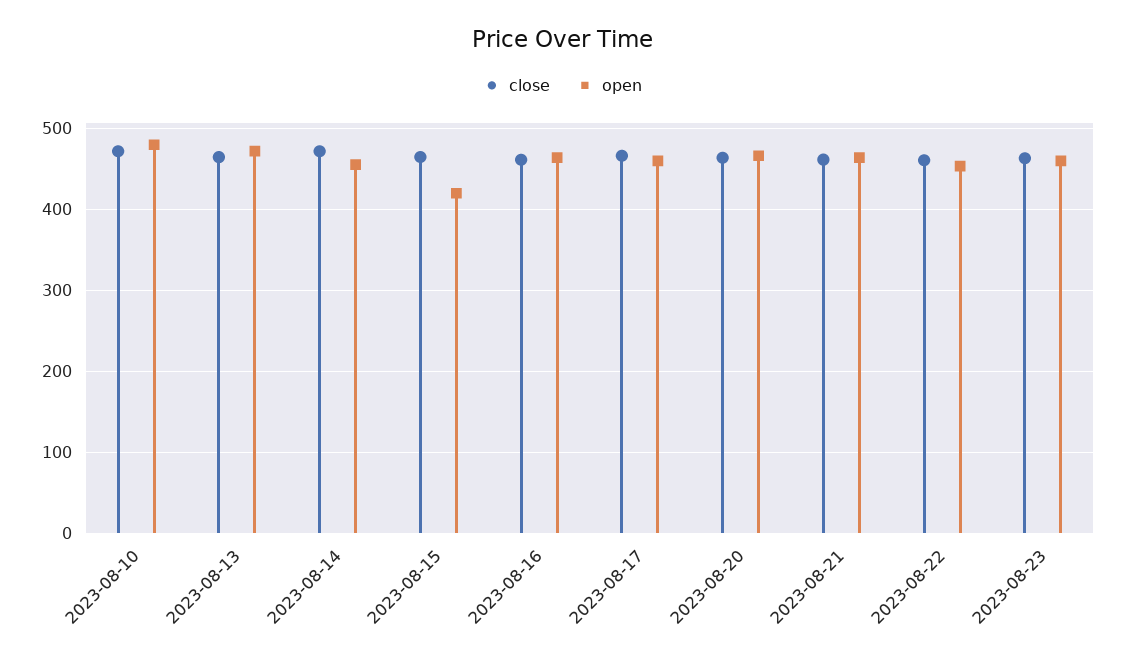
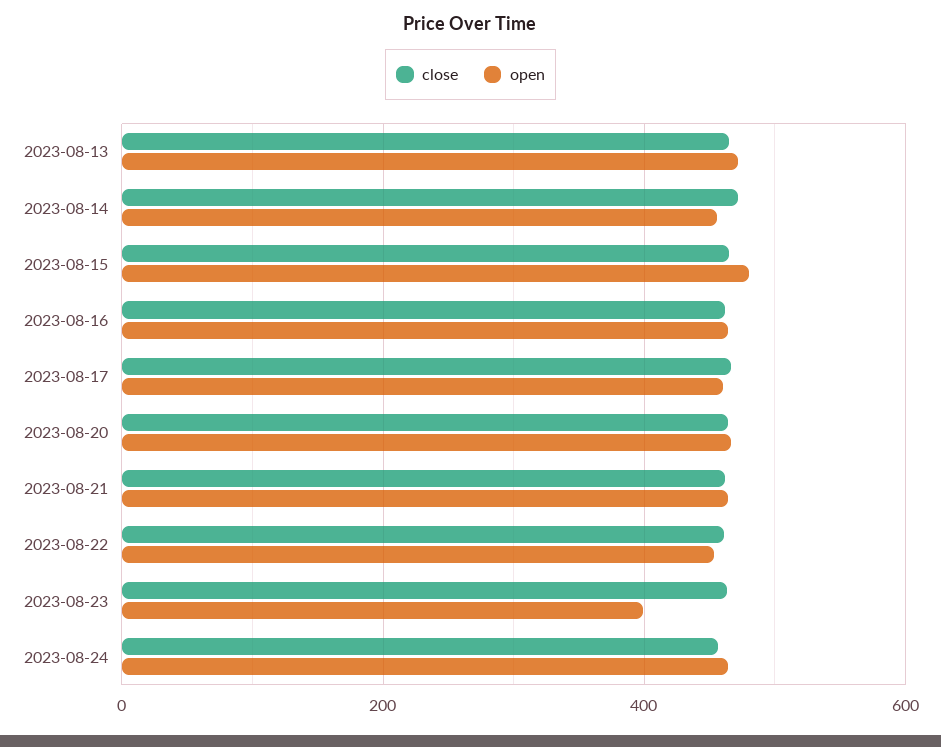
close, 2023-08-10: 470 -> none
open, 2023-08-10: 480 -> none
open, 2023-08-15: 420 -> 480
open, 2023-08-23: 460 -> 400
close, 2023-08-24: none -> 460
open, 2023-08-24: none -> 460

